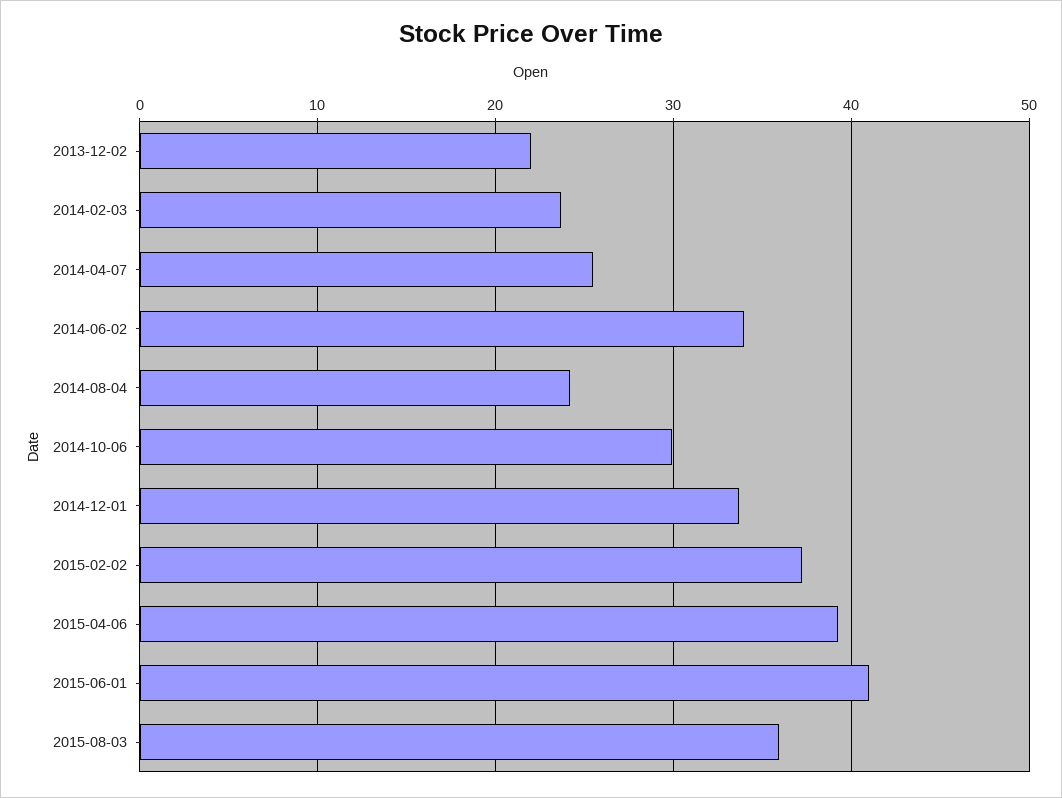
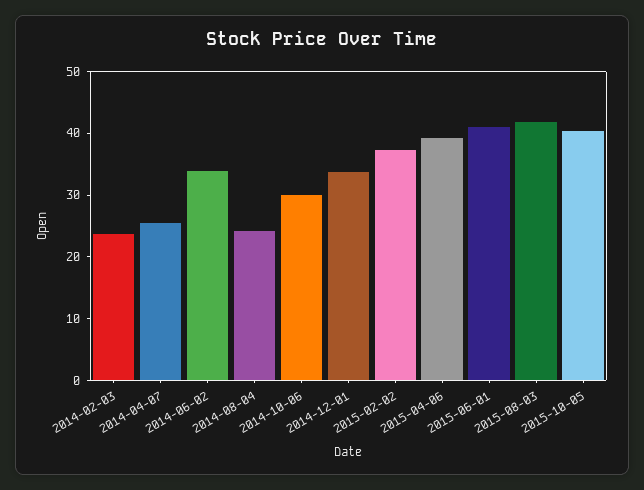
2013-12-02: 22 -> none
2015-08-03: 36 -> 42
2015-10-05: none -> 40

